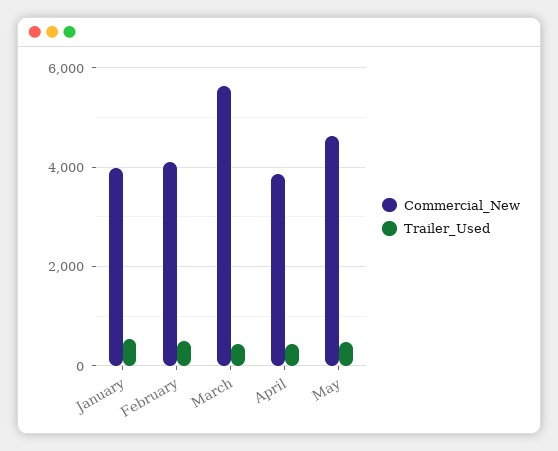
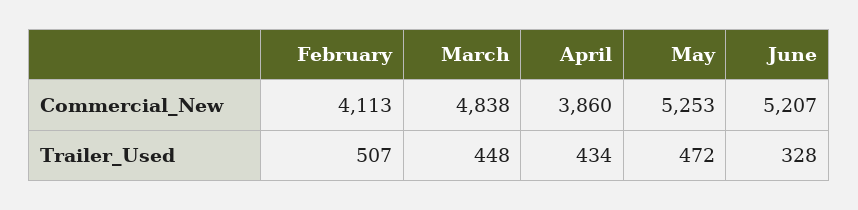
Commercial_New, January: 4000 -> none
Trailer_Used, January: 600 -> none
Commercial_New, March: 5600 -> 4838
Commercial_New, May: 4600 -> 5253
Commercial_New, June: none -> 5207
Trailer_Used, June: none -> 328

